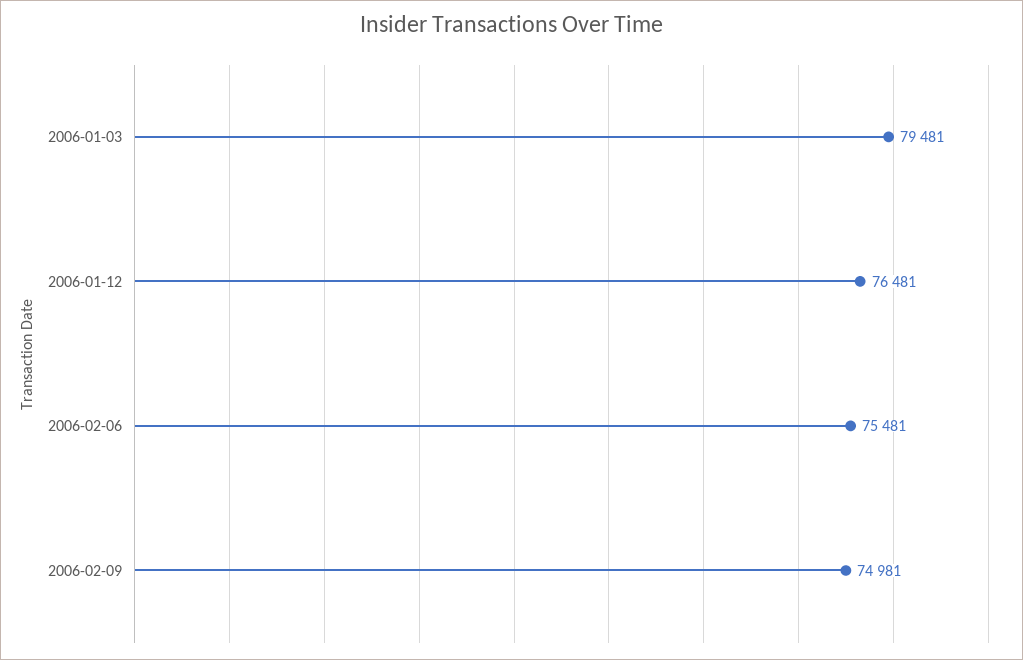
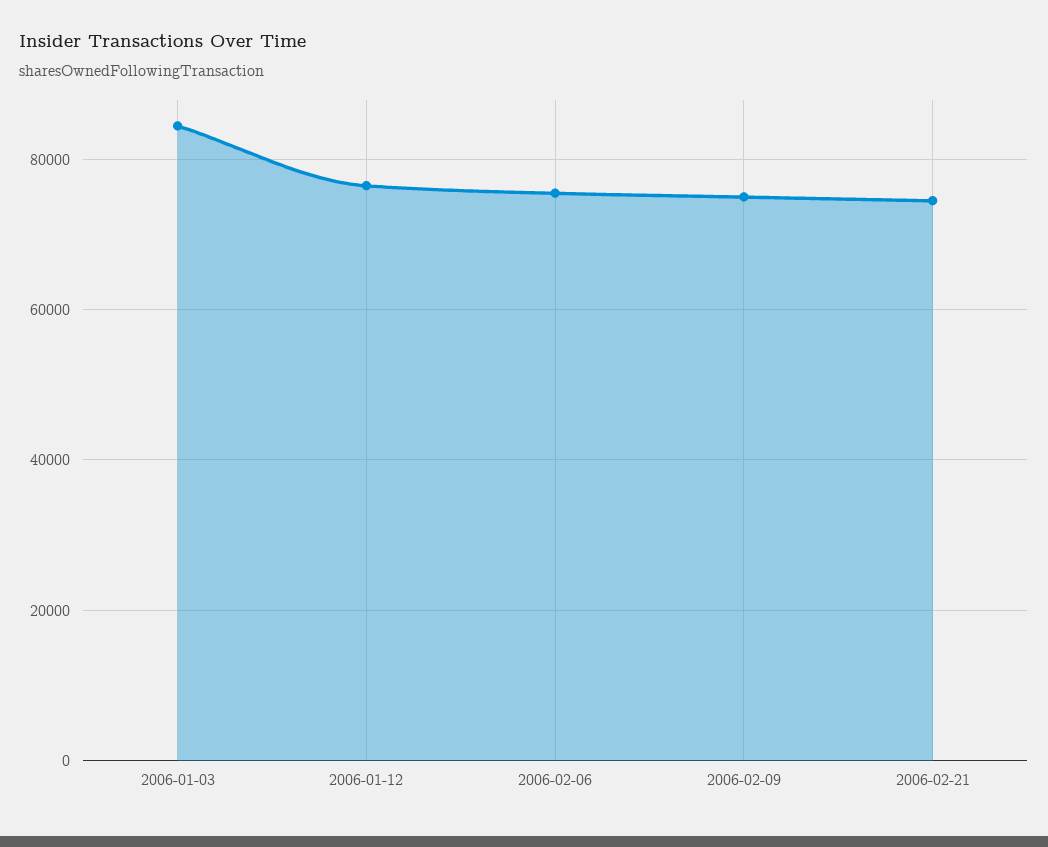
2006-01-03: 79481 -> 84000
2006-02-21: none -> 74000

